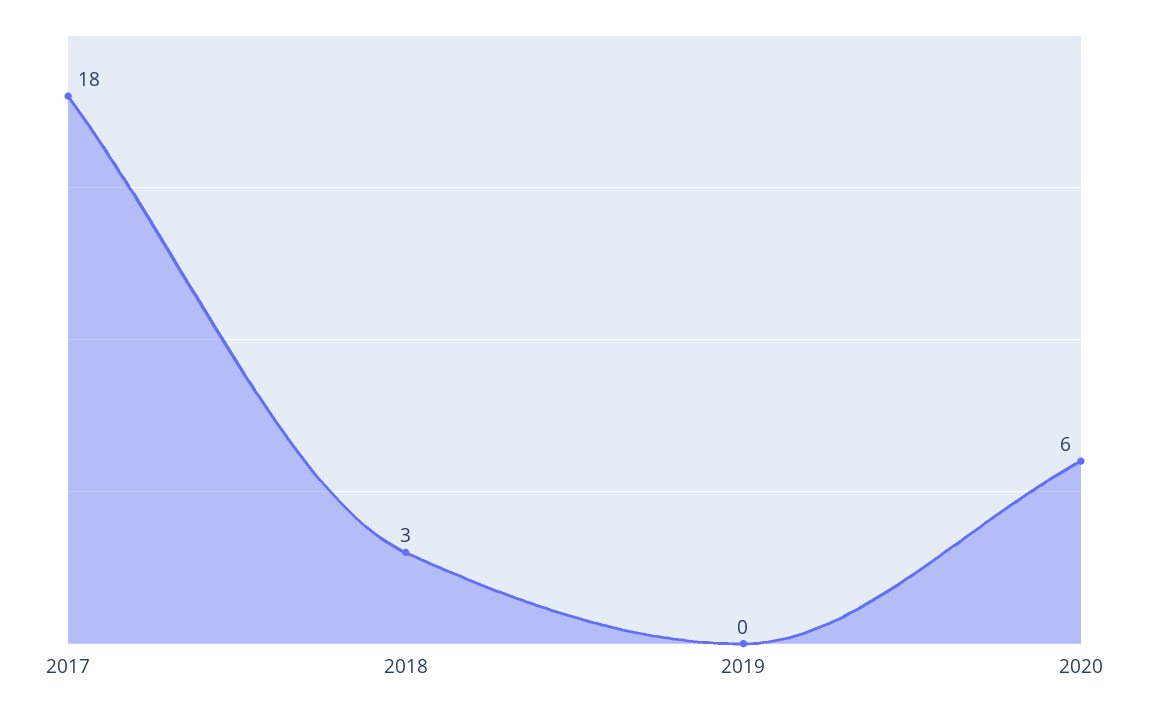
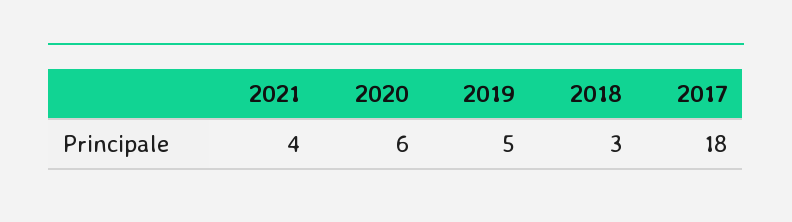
2019: 0 -> 5
2021: none -> 4

